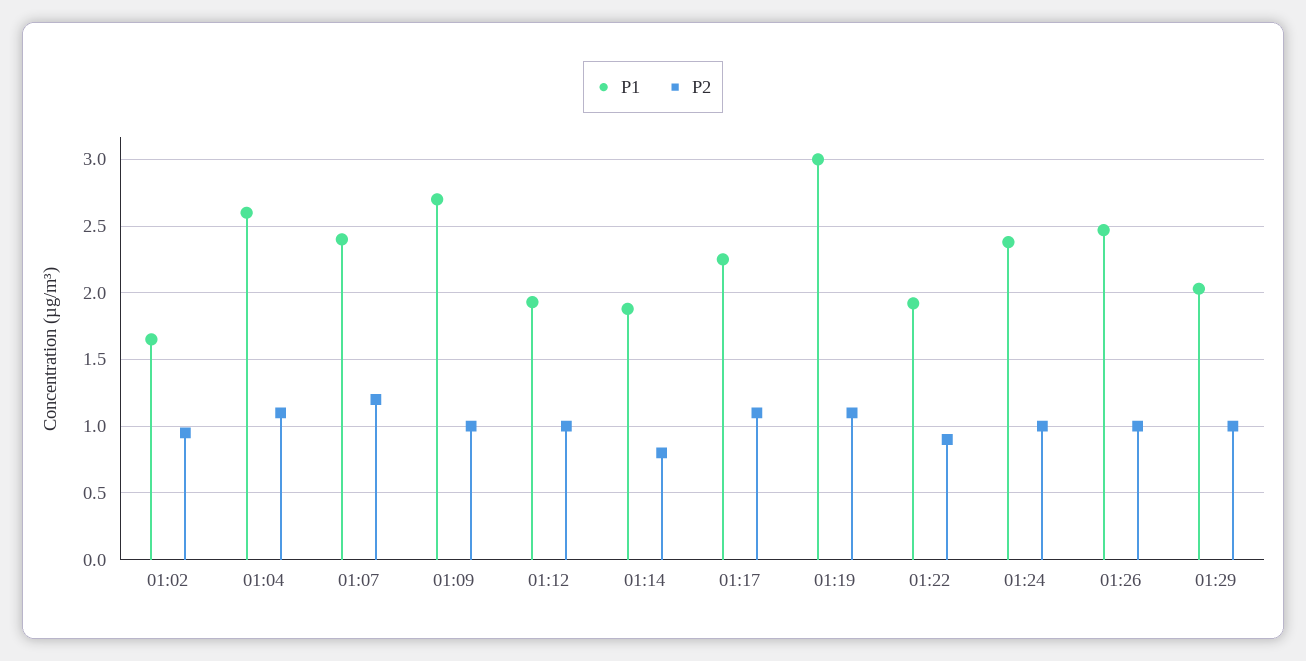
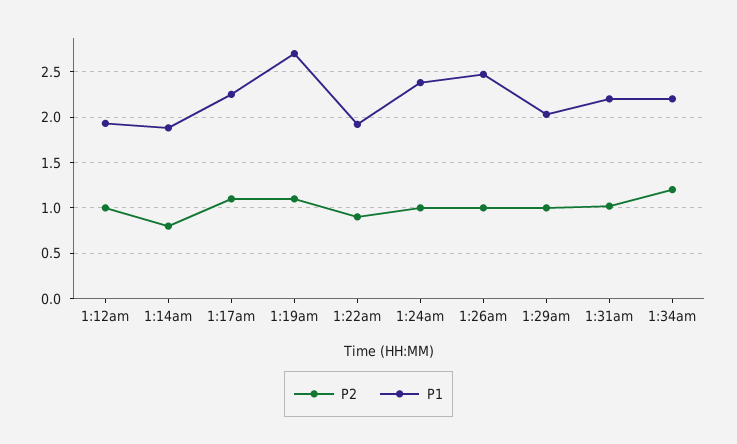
P1, 01:02: 1.65 -> none
P2, 01:02: 0.95 -> none
P1, 01:04: 2.6 -> none
P2, 01:04: 1.1 -> none
P1, 01:07: 2.4 -> none
P2, 01:07: 1.2 -> none
P1, 01:09: 2.7 -> none
P2, 01:09: 1 -> none
P1, 01:19: 3 -> 2.7
P2, 1:31am: none -> 1
P1, 1:31am: none -> 2.2
P2, 1:34am: none -> 1.2
P1, 1:34am: none -> 2.2

